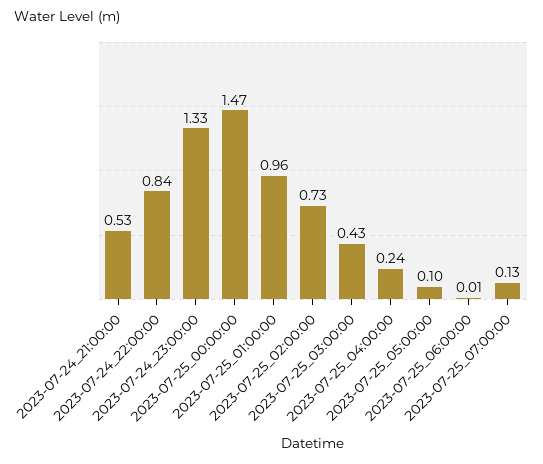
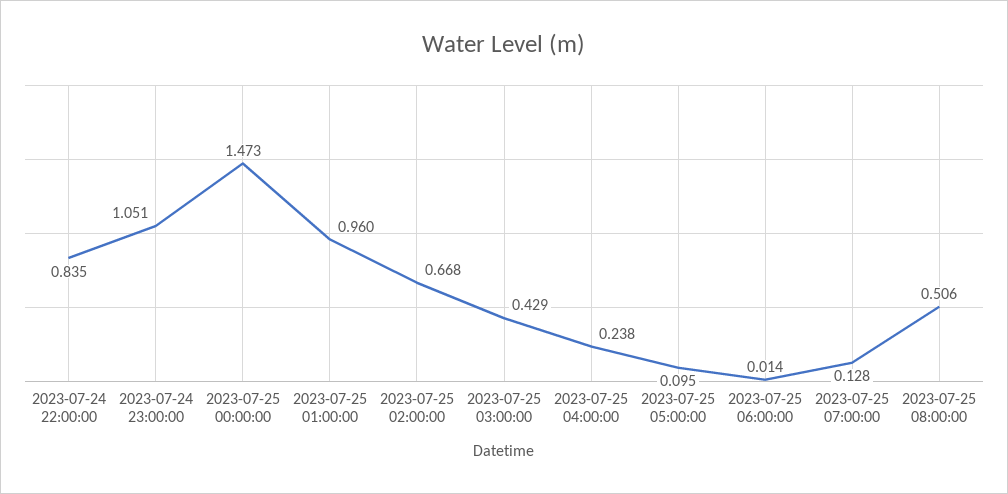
2023-07-24_21:00:00: 0.53 -> none
2023-07-24_23:00:00: 1.33 -> 1.051
2023-07-25_02:00:00: 0.73 -> 0.668
2023-07-25 08:00:00: none -> 0.506

